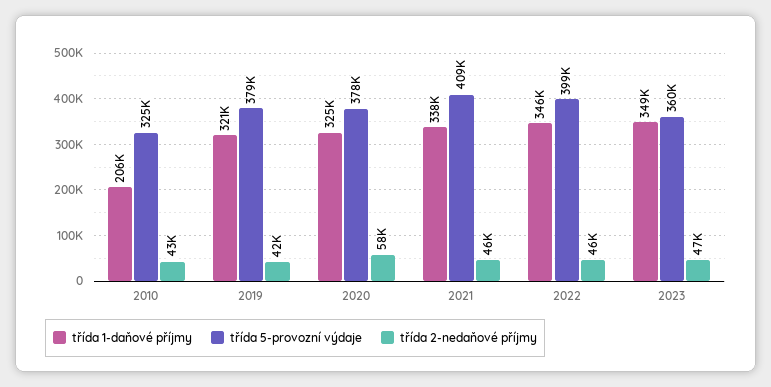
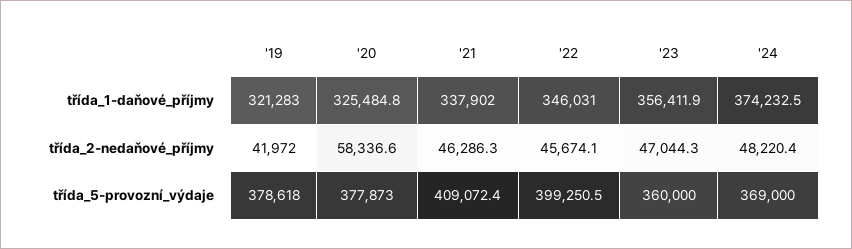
třída 1-daňové příjmy, 2010: 206000 -> none
třída 5-provozní výdaje, 2010: 325000 -> none
třída 2-nedaňové příjmy, 2010: 43000 -> none
třída 1-daňové příjmy, 2023: 349000 -> 356411.9
třída 1-daňové příjmy, '24: none -> 374232.5
třída 2-nedaňové příjmy, '24: none -> 48220.4
třída 5-provozní výdaje, '24: none -> 369000

